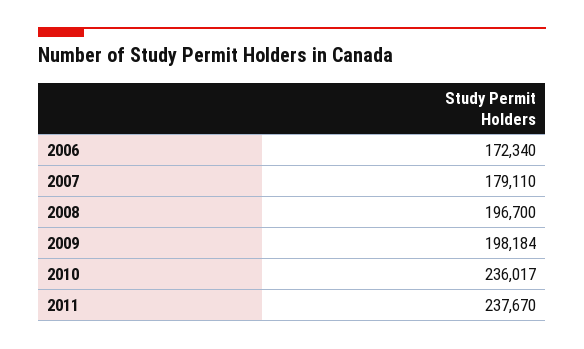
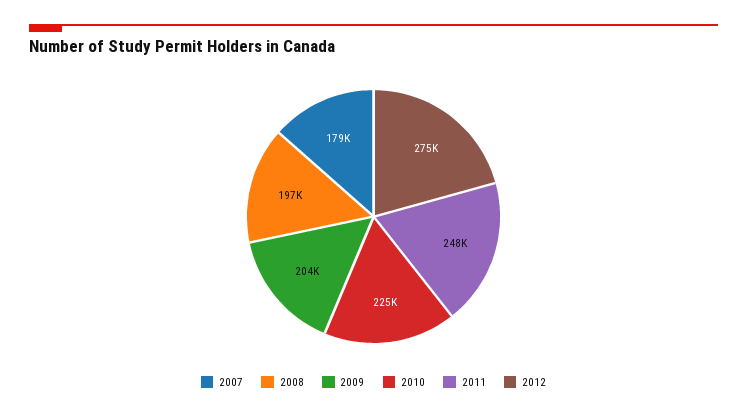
2006: 172340 -> none
2009: 198184 -> 204000
2010: 236017 -> 225000
2011: 237670 -> 248000
2012: none -> 275000

